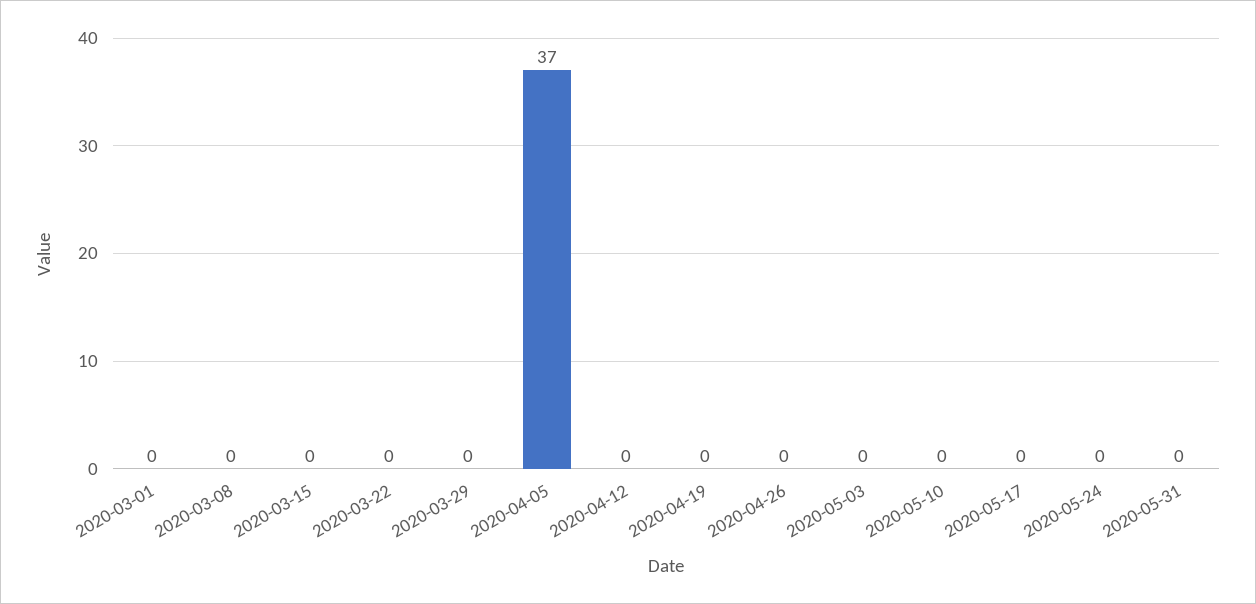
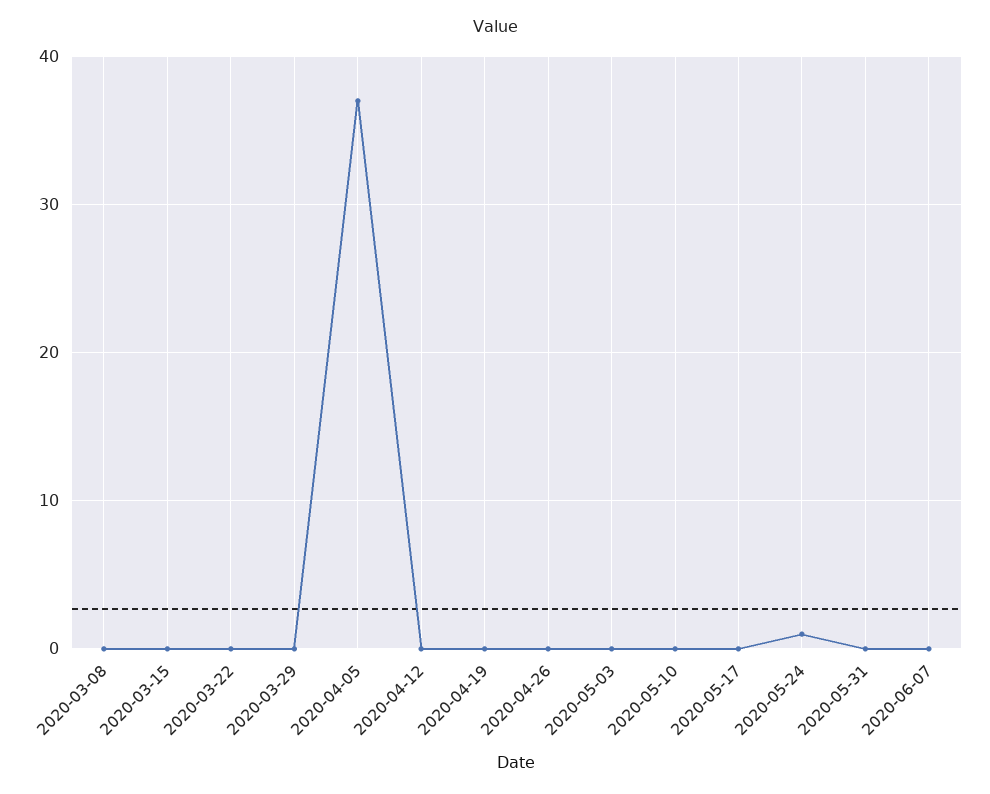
2020-03-01: 0 -> none
2020-05-24: 0 -> 1
2020-06-07: none -> 0

